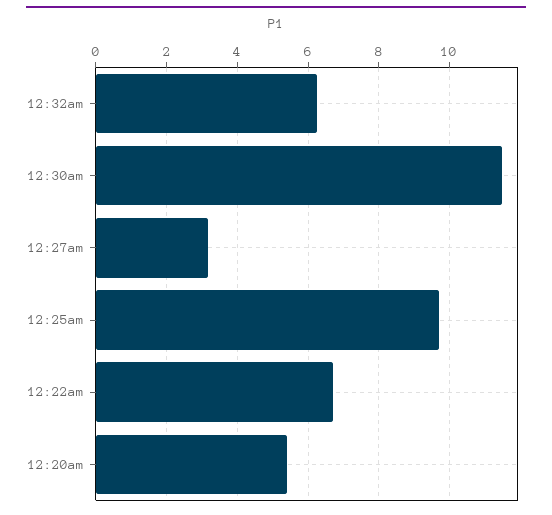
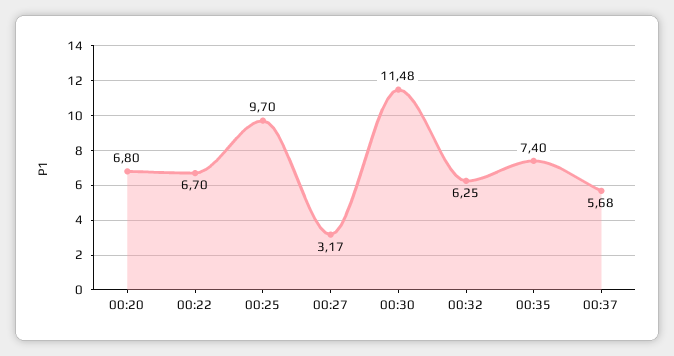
12:20am: 5.4 -> 6.8
00:35: none -> 7.4
00:37: none -> 5.68

